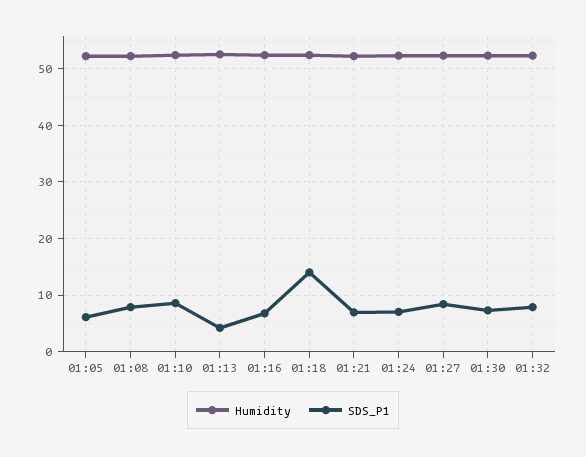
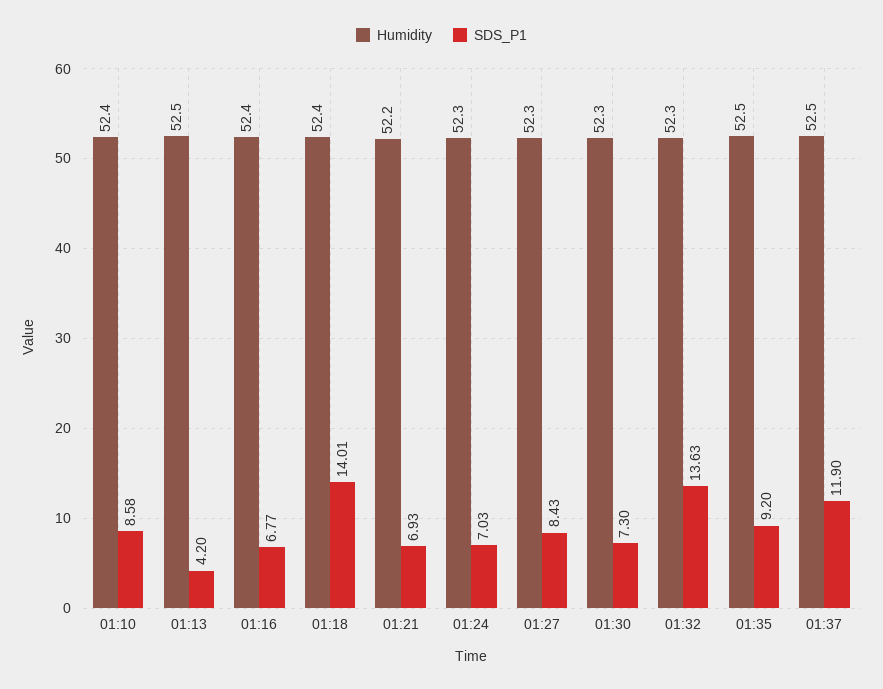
Humidity, 01:05: 52 -> none
SDS_P1, 01:05: 6 -> none
Humidity, 01:08: 52 -> none
SDS_P1, 01:08: 8 -> none
SDS_P1, 01:32: 8 -> 13.63
Humidity, 01:35: none -> 52.5
SDS_P1, 01:35: none -> 9.2
Humidity, 01:37: none -> 52.5
SDS_P1, 01:37: none -> 11.9

